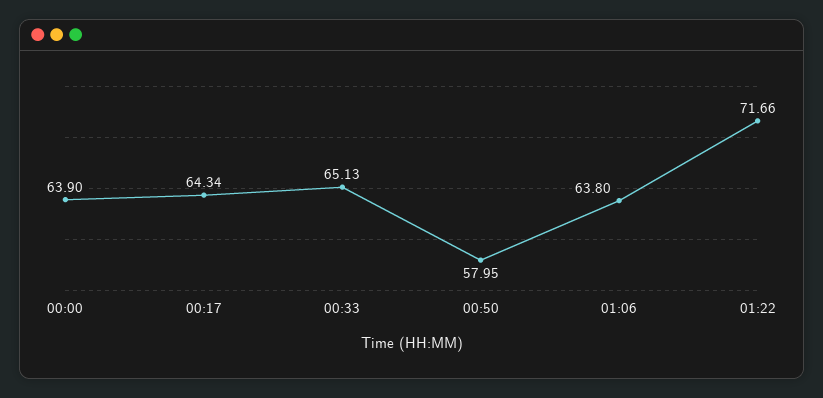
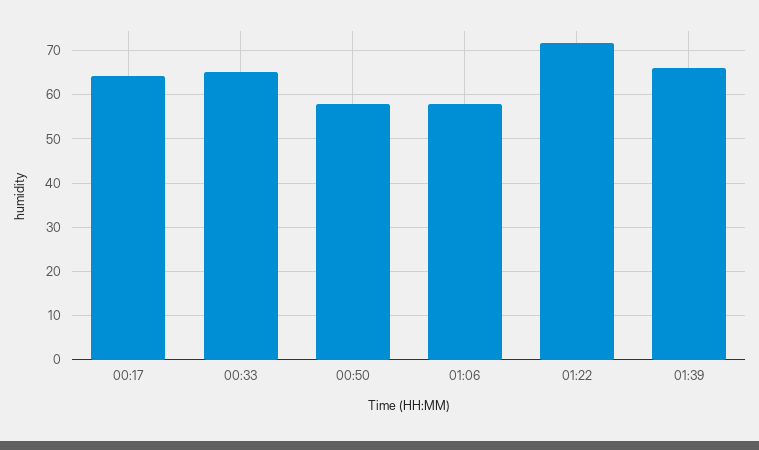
00:00: 63.9 -> none
01:06: 63.8 -> 58
01:39: none -> 66

